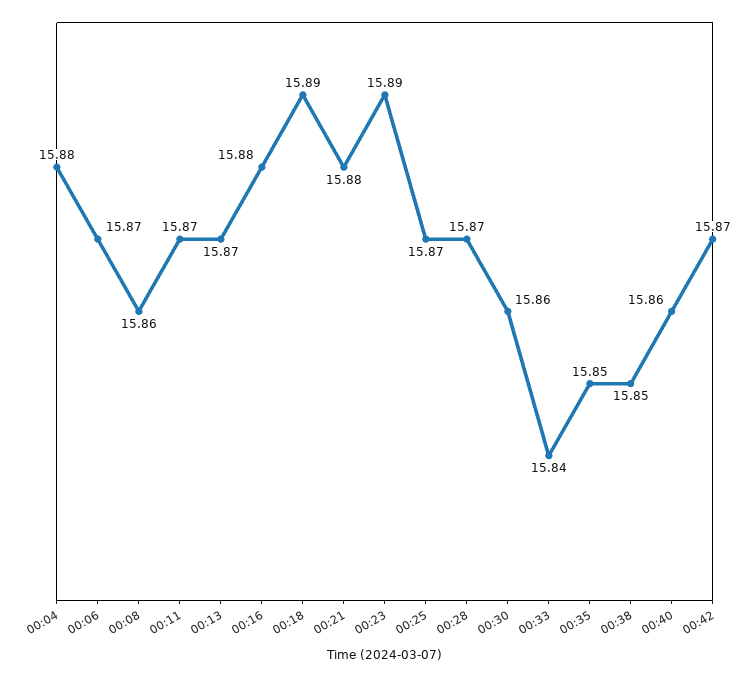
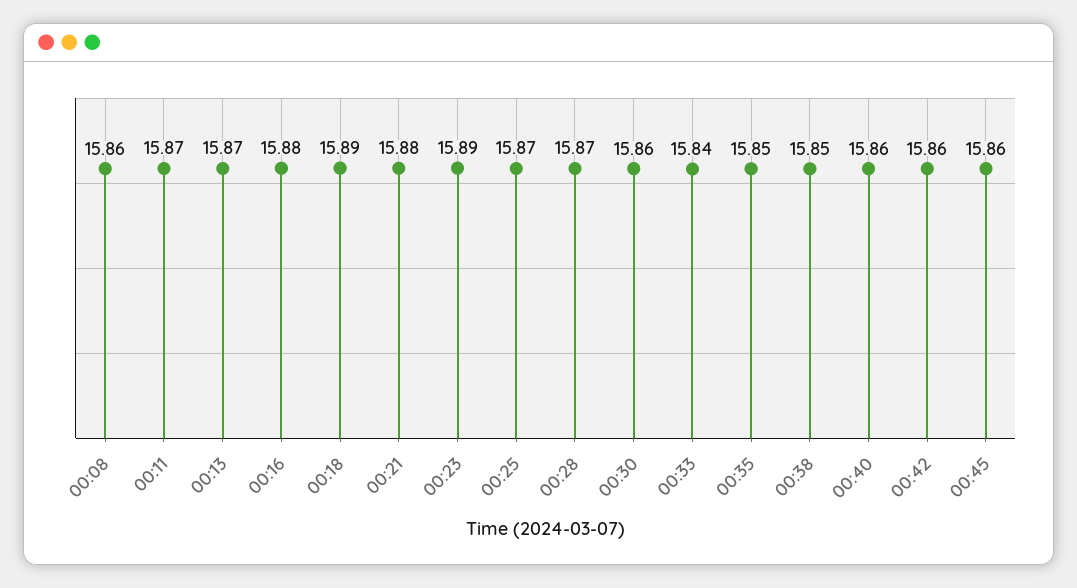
00:04: 15.88 -> none
00:06: 15.87 -> none
00:42: 15.87 -> 15.86
00:45: none -> 15.86

